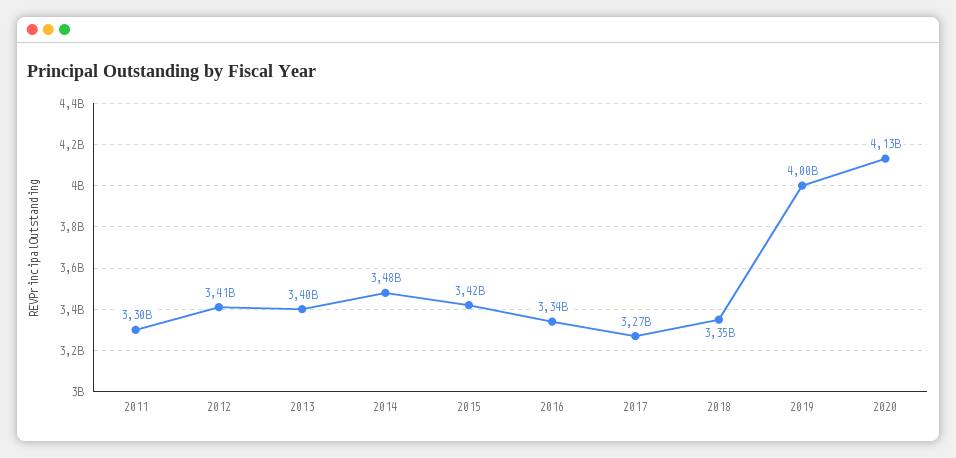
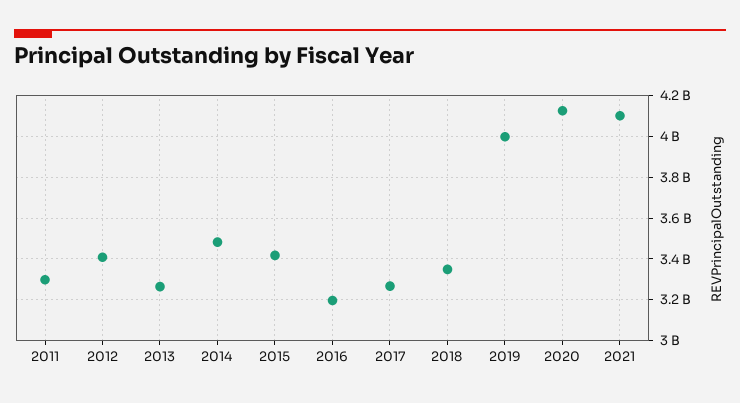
2013: 3400000000 -> 3250000000
2016: 3340000000 -> 3200000000
2021: none -> 4100000000

